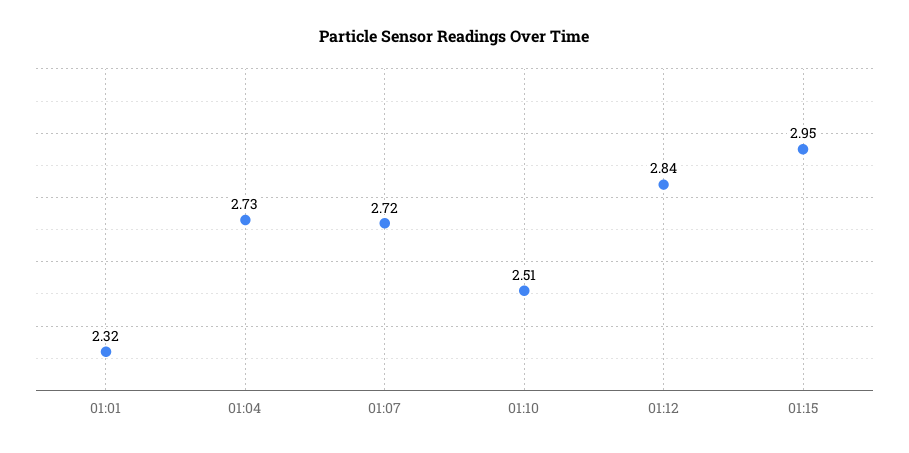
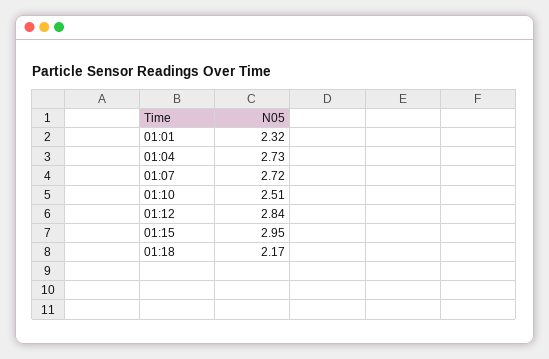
01:18: none -> 2.17

